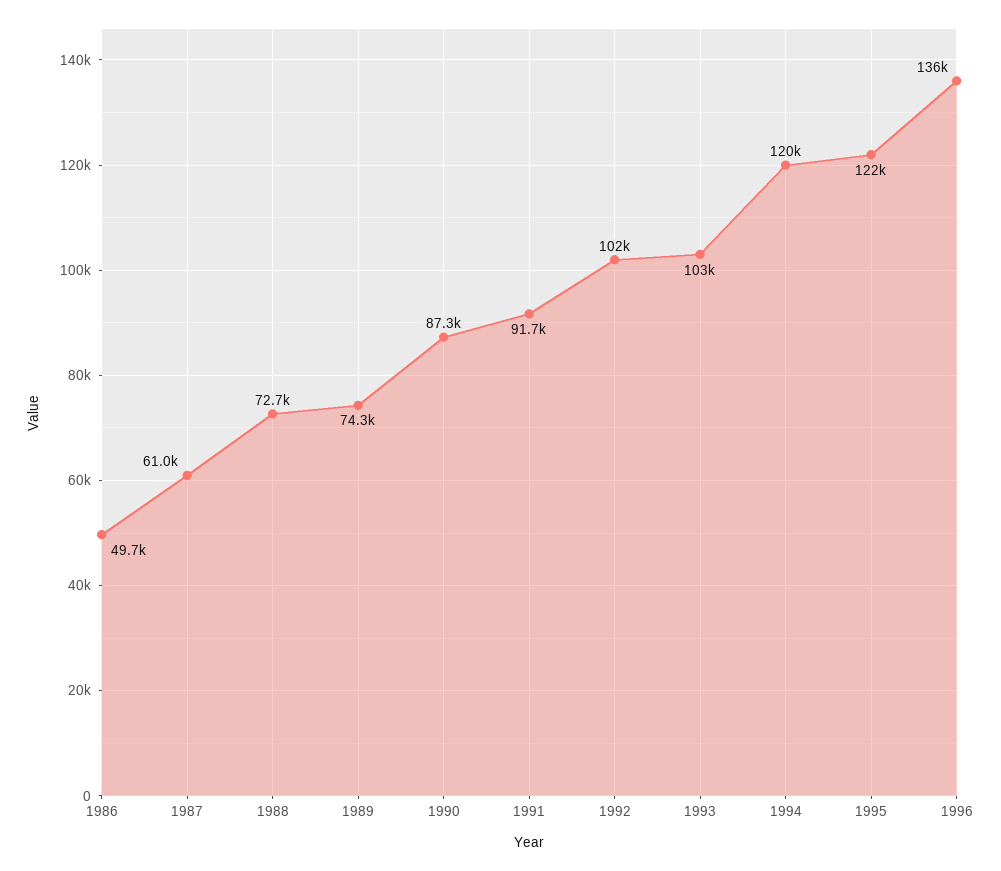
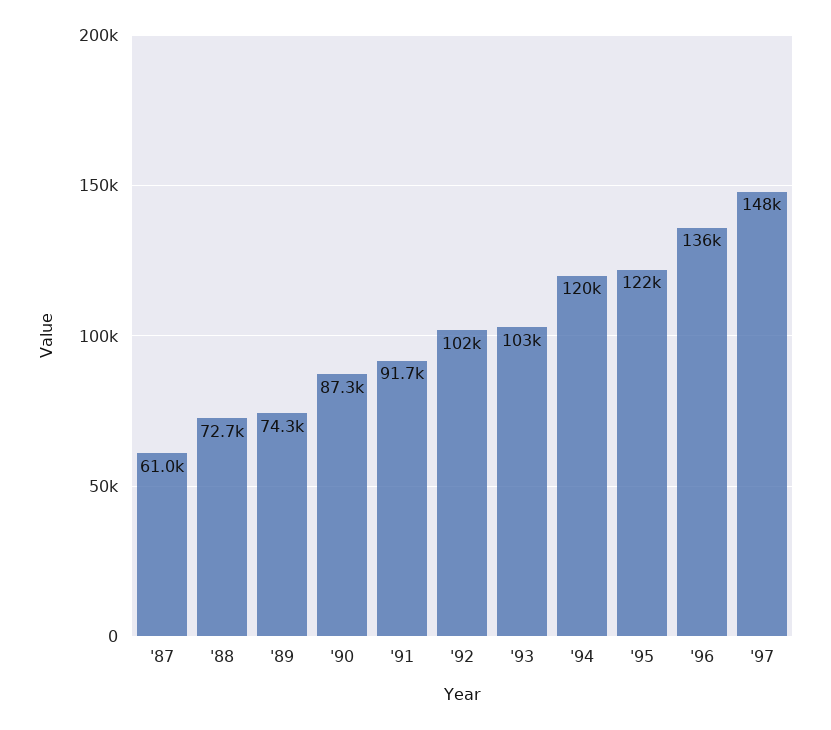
1986: 49700 -> none
'97: none -> 148000

